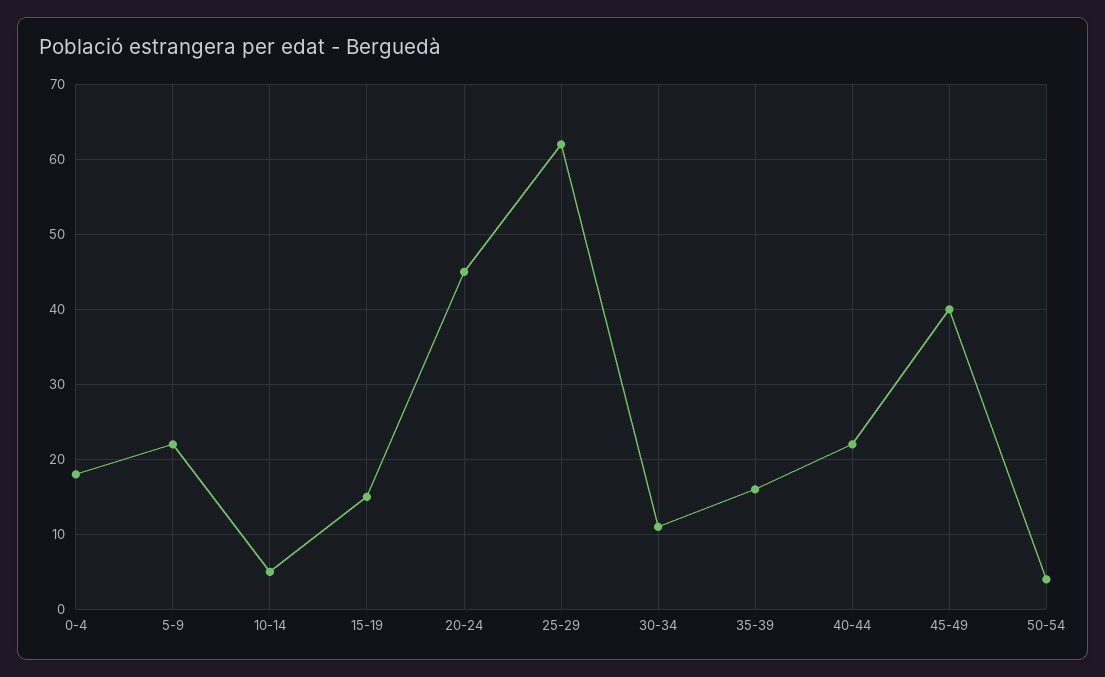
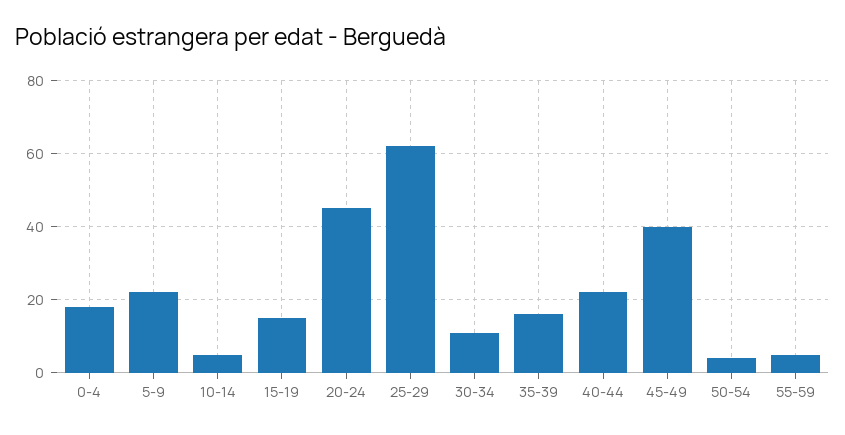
55-59: none -> 5

